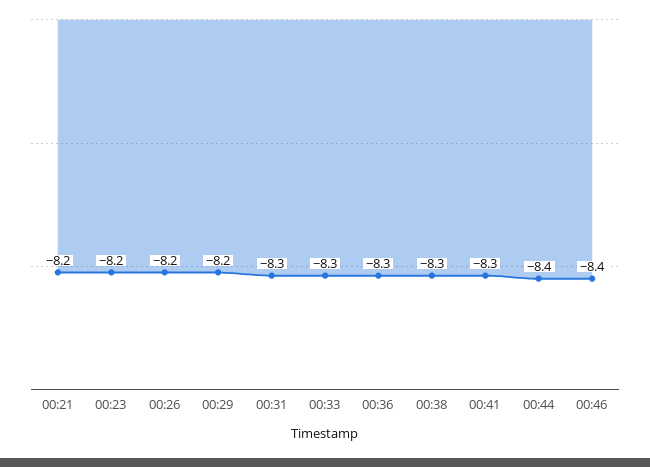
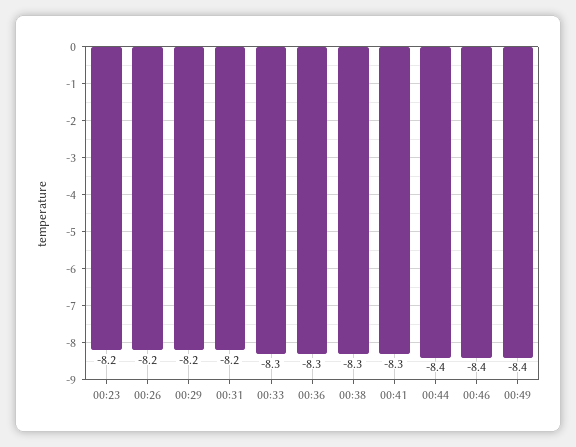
00:21: -8.2 -> none
00:31: -8.3 -> -8.2
00:49: none -> -8.4

